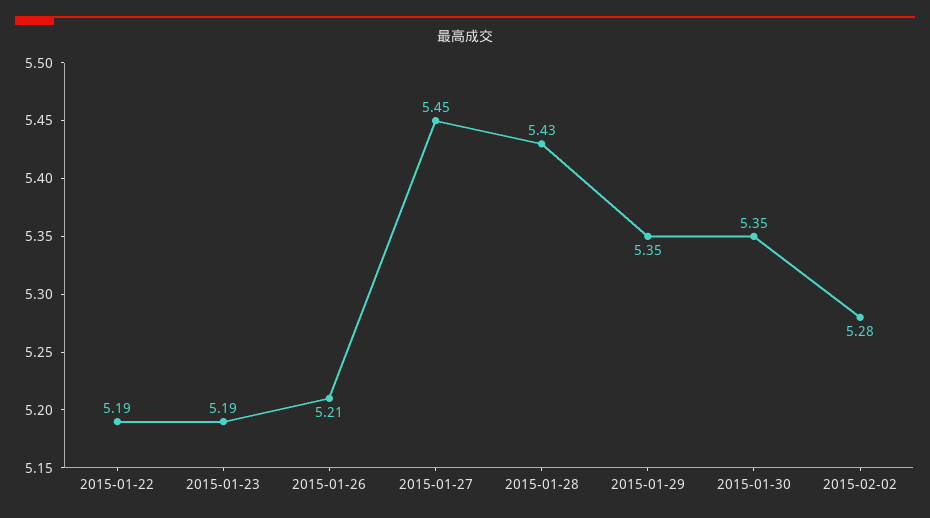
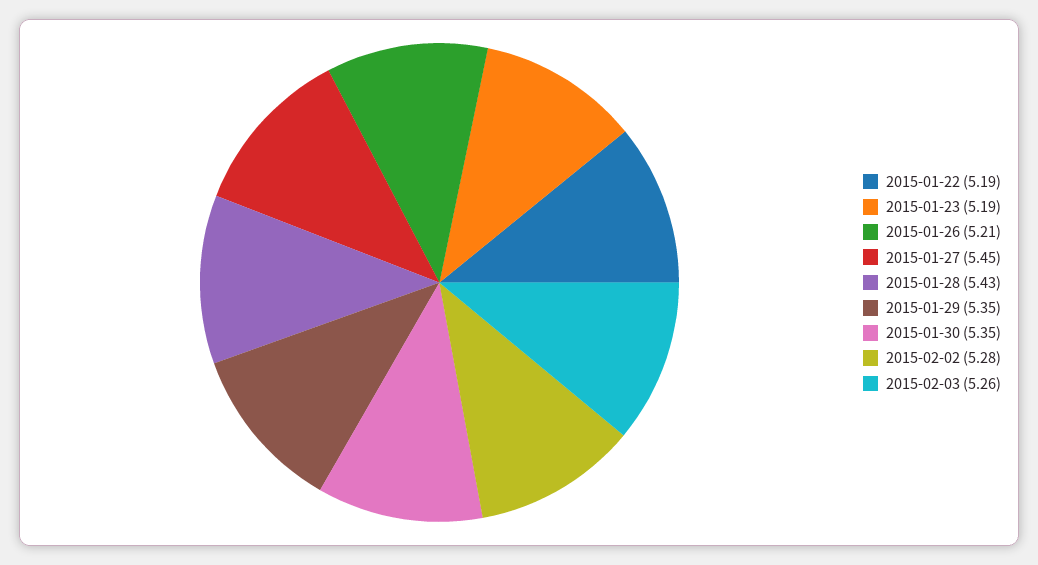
2015-02-03: none -> 5.26

